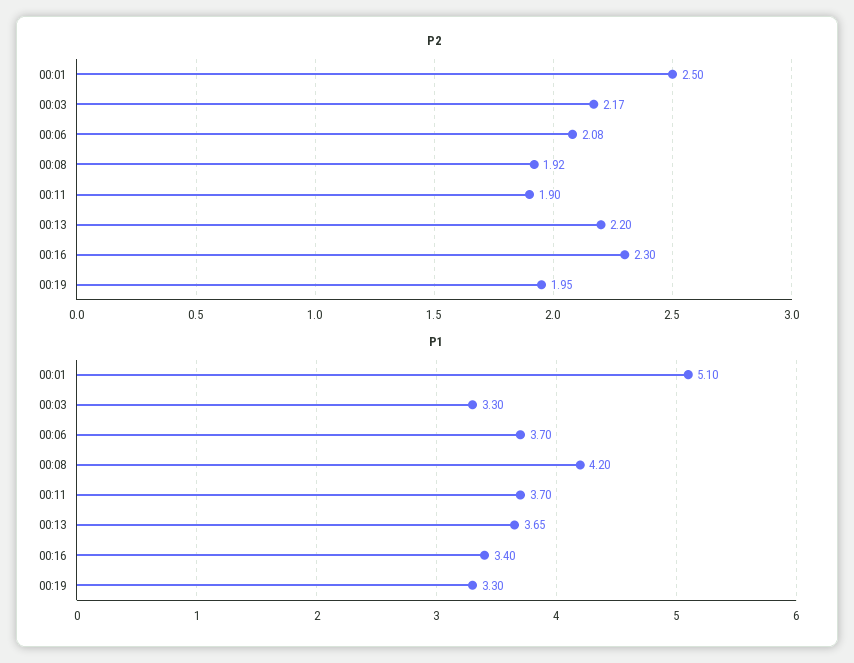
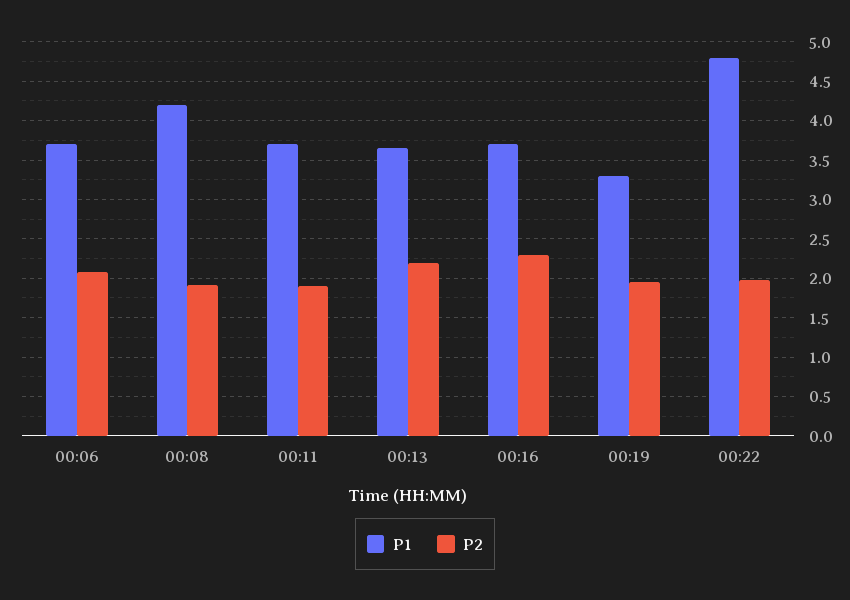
P2, 00:01: 2.5 -> none
P2, 00:03: 2.17 -> none
P1, 00:01: 5.1 -> none
P1, 00:03: 3.3 -> none
P1, 00:16: 3.4 -> 3.7
P1, 00:22: none -> 4.8
P2, 00:22: none -> 2

